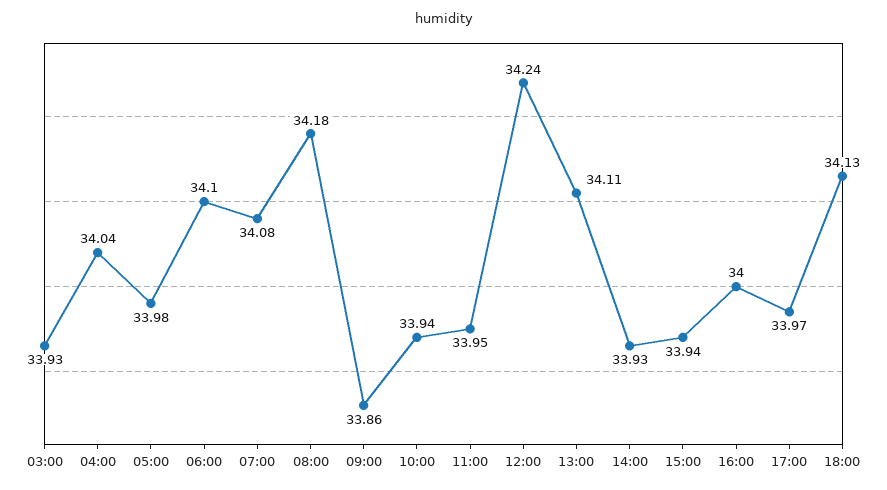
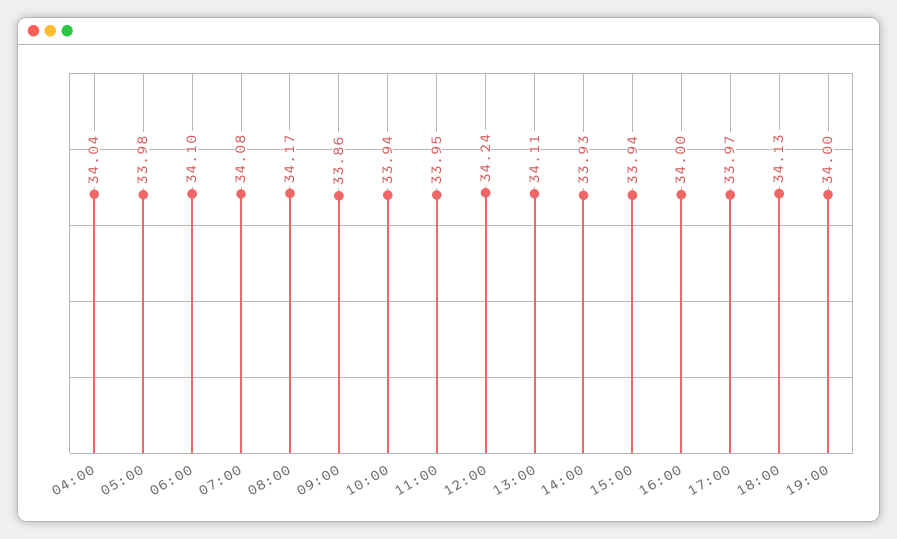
03:00: 33.93 -> none
08:00: 34.18 -> 34.17
19:00: none -> 34

